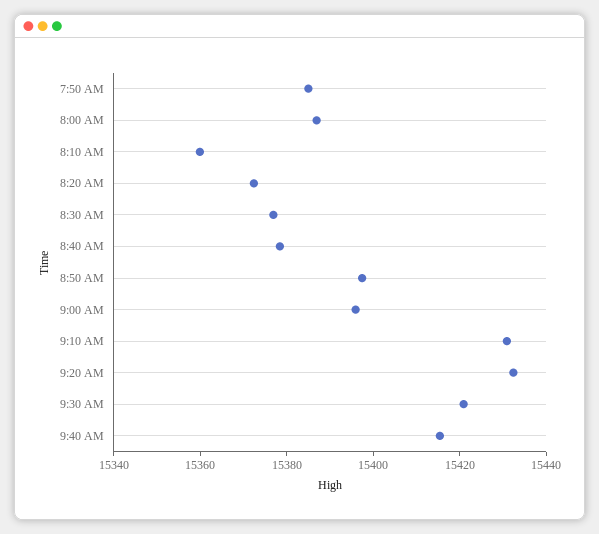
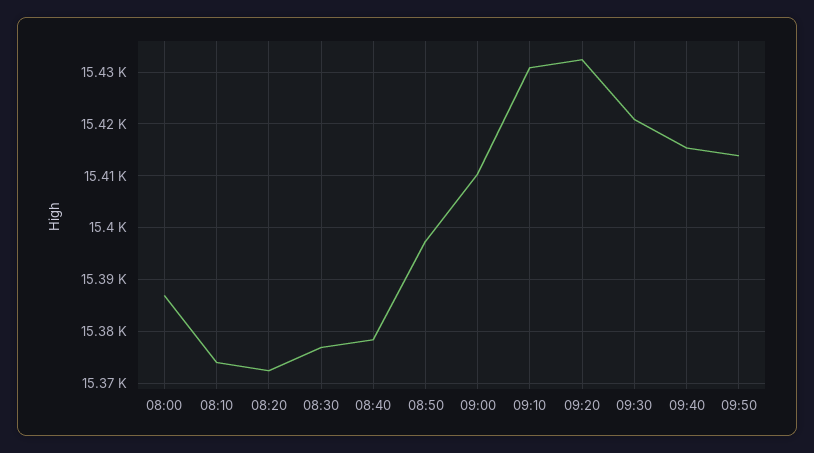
7:50 AM: 15385 -> none
8:10 AM: 15360 -> 15374
9:00 AM: 15395 -> 15410
09:50: none -> 15414

